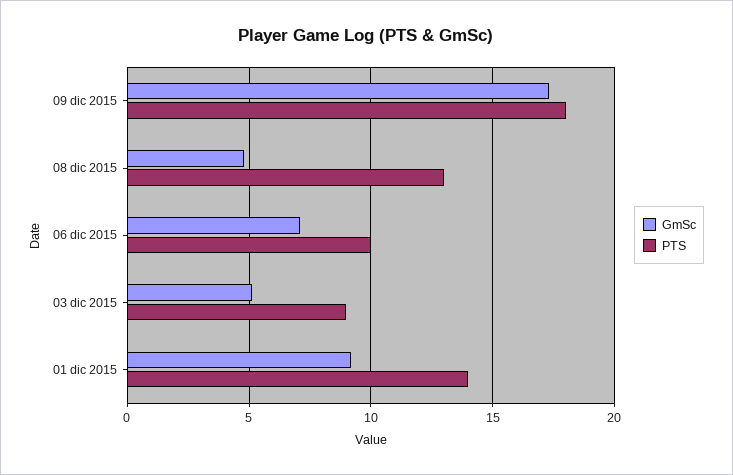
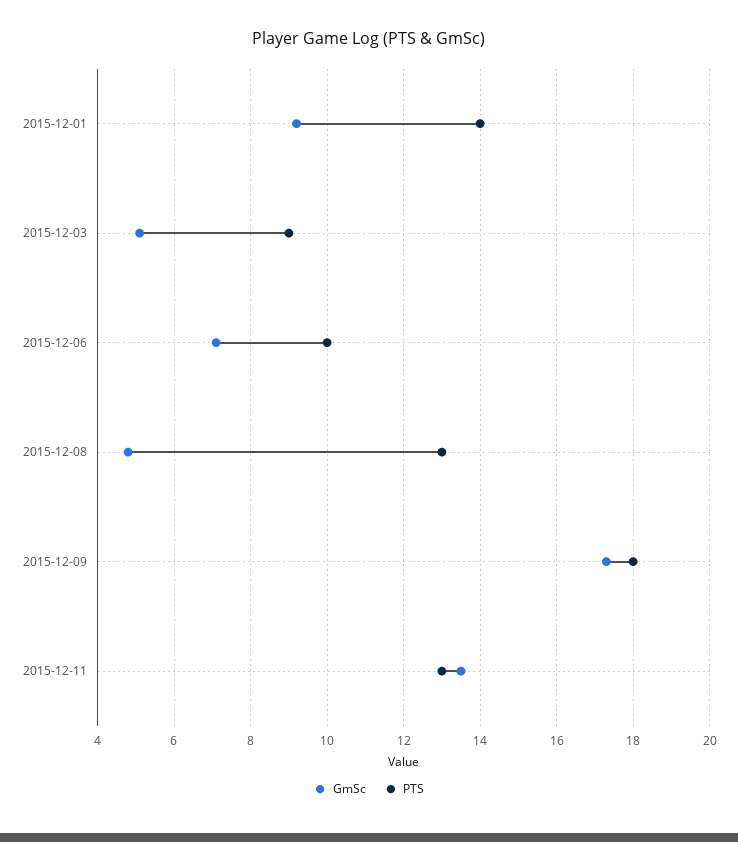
GmSc, 2015-12-11: none -> 13.5
PTS, 2015-12-11: none -> 13

